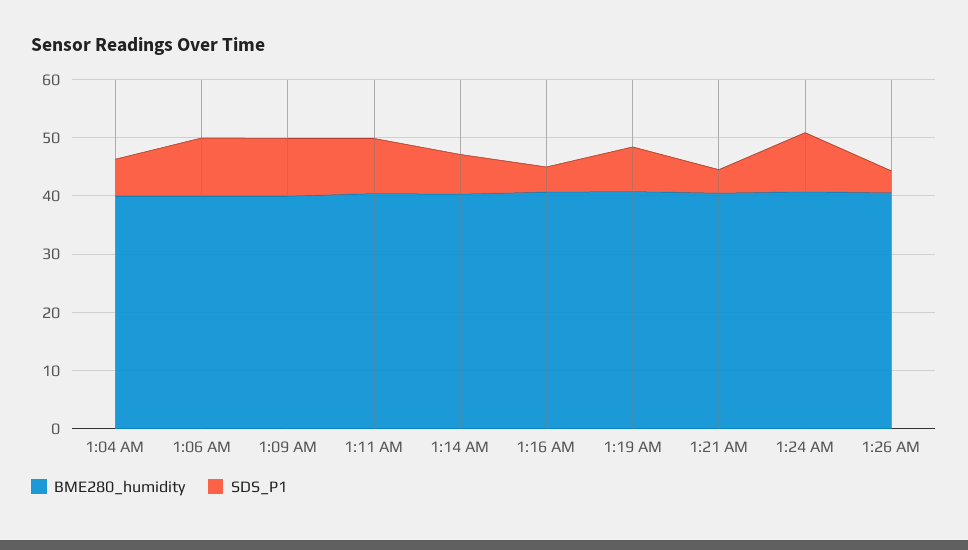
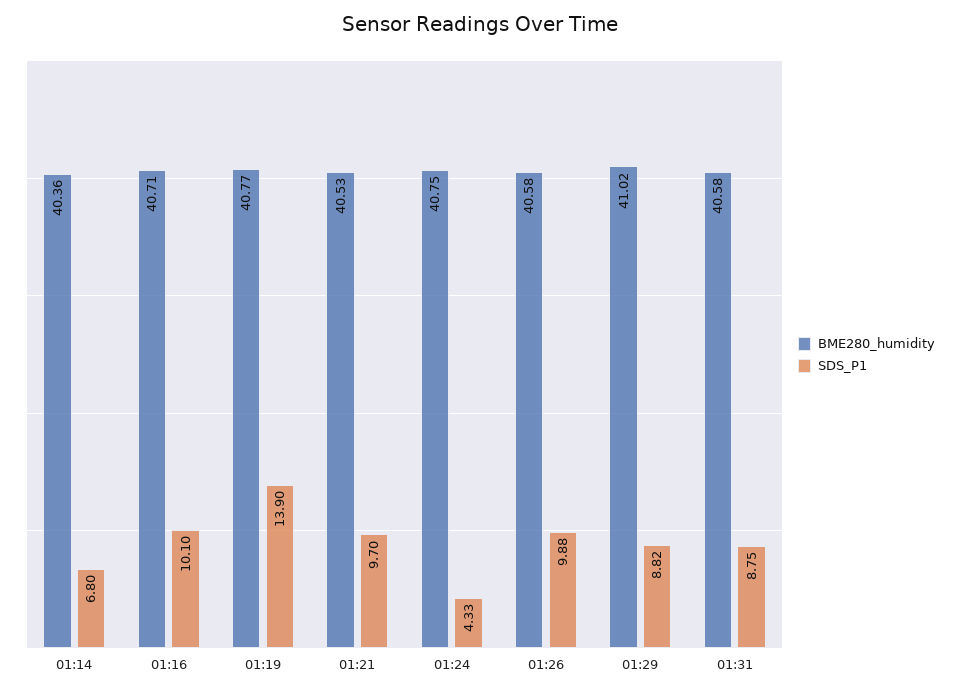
BME280_humidity, 1:04 AM: 40 -> none
SDS_P1, 1:04 AM: 6 -> none
BME280_humidity, 1:06 AM: 40 -> none
SDS_P1, 1:06 AM: 10 -> none
BME280_humidity, 1:09 AM: 40 -> none
SDS_P1, 1:09 AM: 10 -> none
BME280_humidity, 1:11 AM: 40 -> none
SDS_P1, 1:11 AM: 10 -> none
SDS_P1, 1:16 AM: 4 -> 10.1
SDS_P1, 1:19 AM: 8 -> 13.9
SDS_P1, 1:21 AM: 4 -> 9.7
SDS_P1, 1:24 AM: 10 -> 4.33
SDS_P1, 1:26 AM: 4 -> 9.88
BME280_humidity, 01:29: none -> 41.02
SDS_P1, 01:29: none -> 8.82
BME280_humidity, 01:31: none -> 40.58
SDS_P1, 01:31: none -> 8.75

